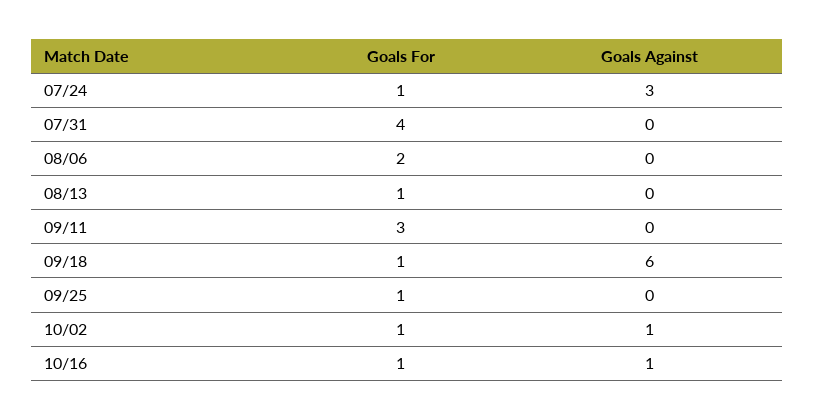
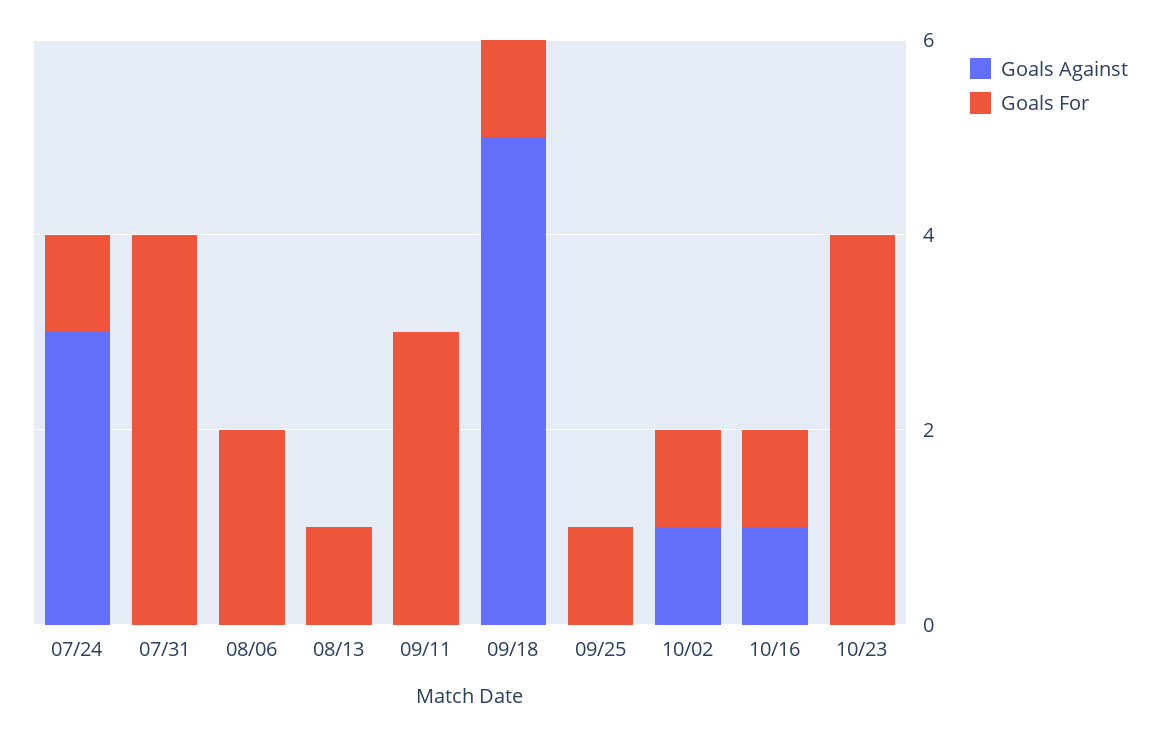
Goals Against, 09/18: 6 -> 5
Goals Against, 10/23: none -> 0
Goals For, 10/23: none -> 4

